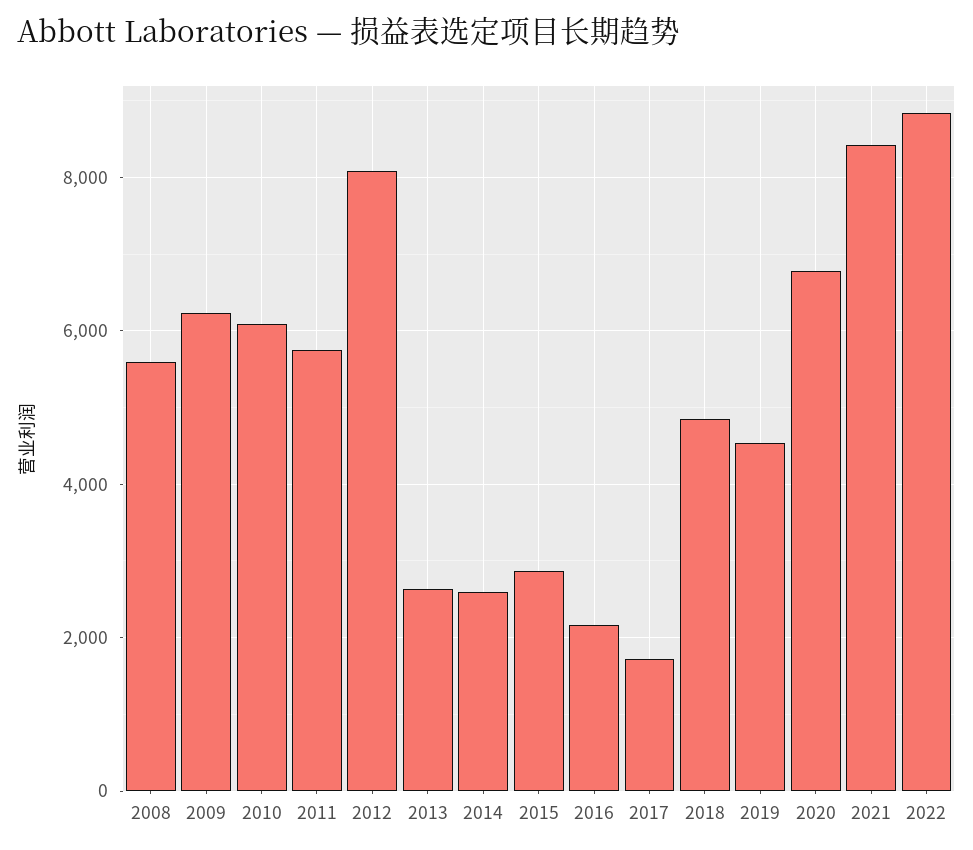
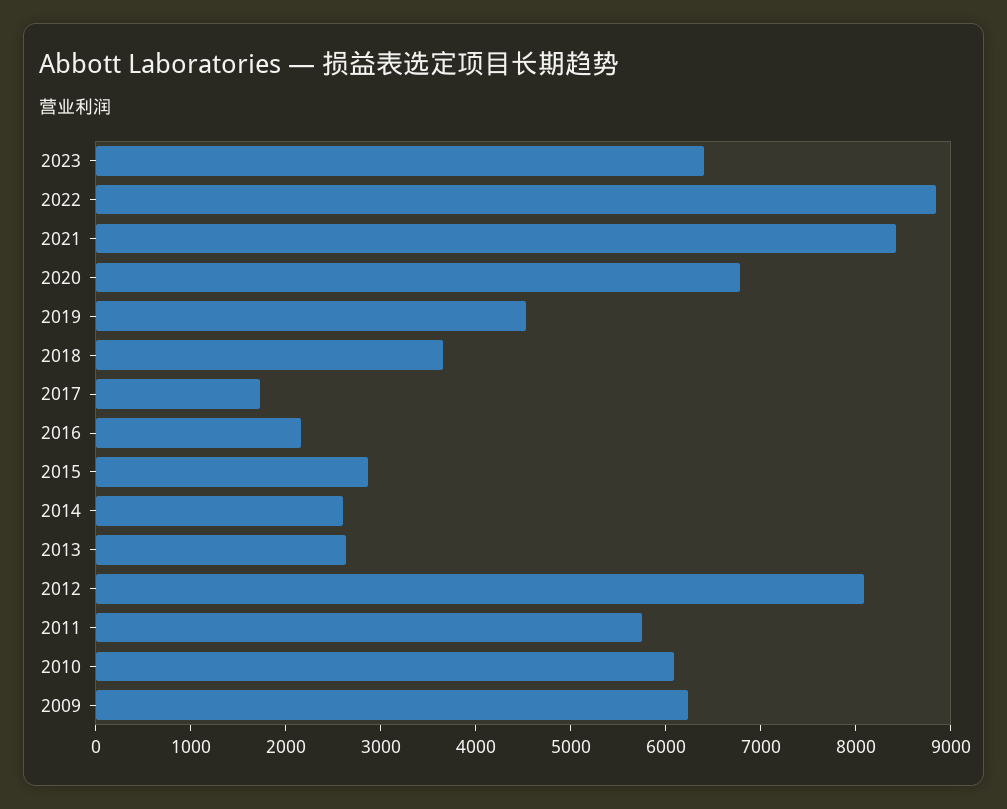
2008: 5600 -> none
2018: 4800 -> 3600
2023: none -> 6400

